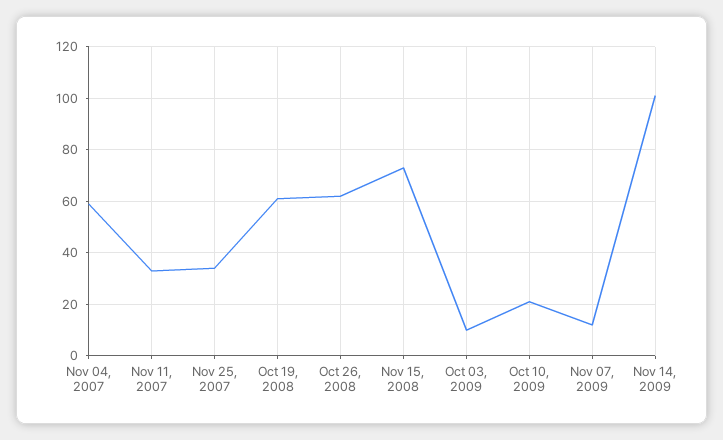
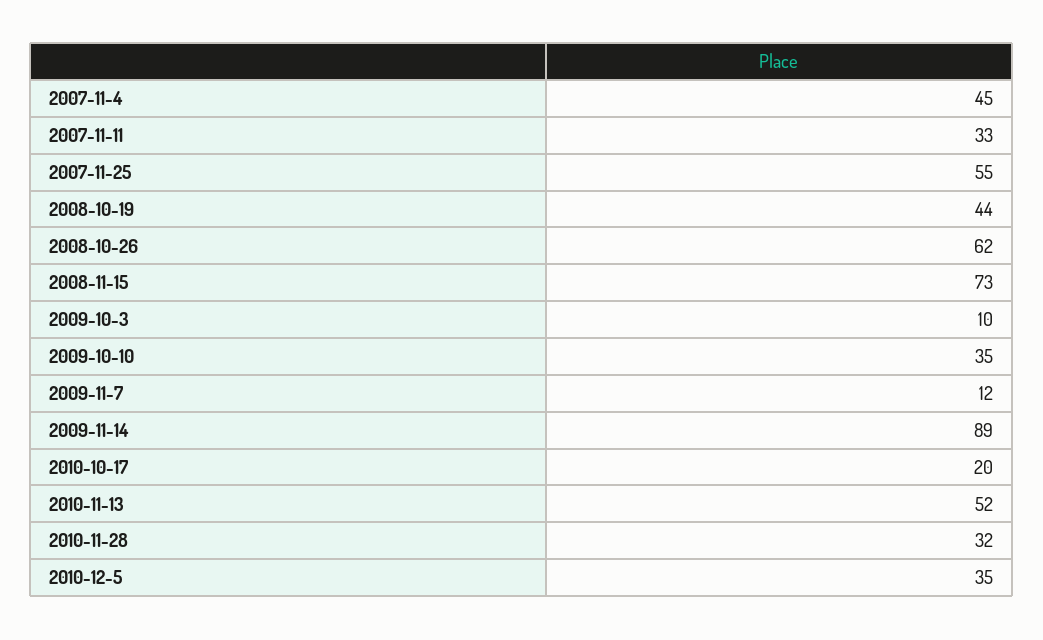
Nov 04, 2007: 60 -> 45
Nov 25, 2007: 35 -> 55
Oct 19, 2008: 60 -> 44
Oct 10, 2009: 20 -> 35
Nov 14, 2009: 100 -> 89
2010-10-17: none -> 20
2010-11-13: none -> 52
2010-11-28: none -> 32
2010-12-5: none -> 35

